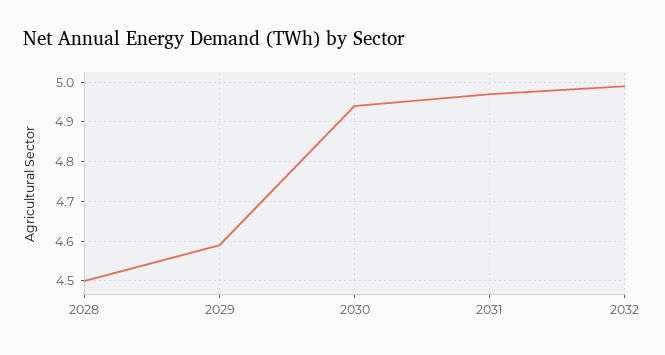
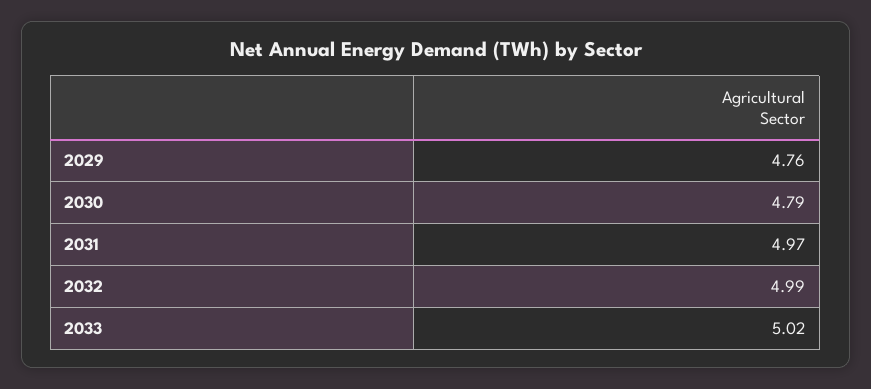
2028: 4.5 -> none
2029: 4.6 -> 4.76
2030: 4.95 -> 4.79
2033: none -> 5.02

